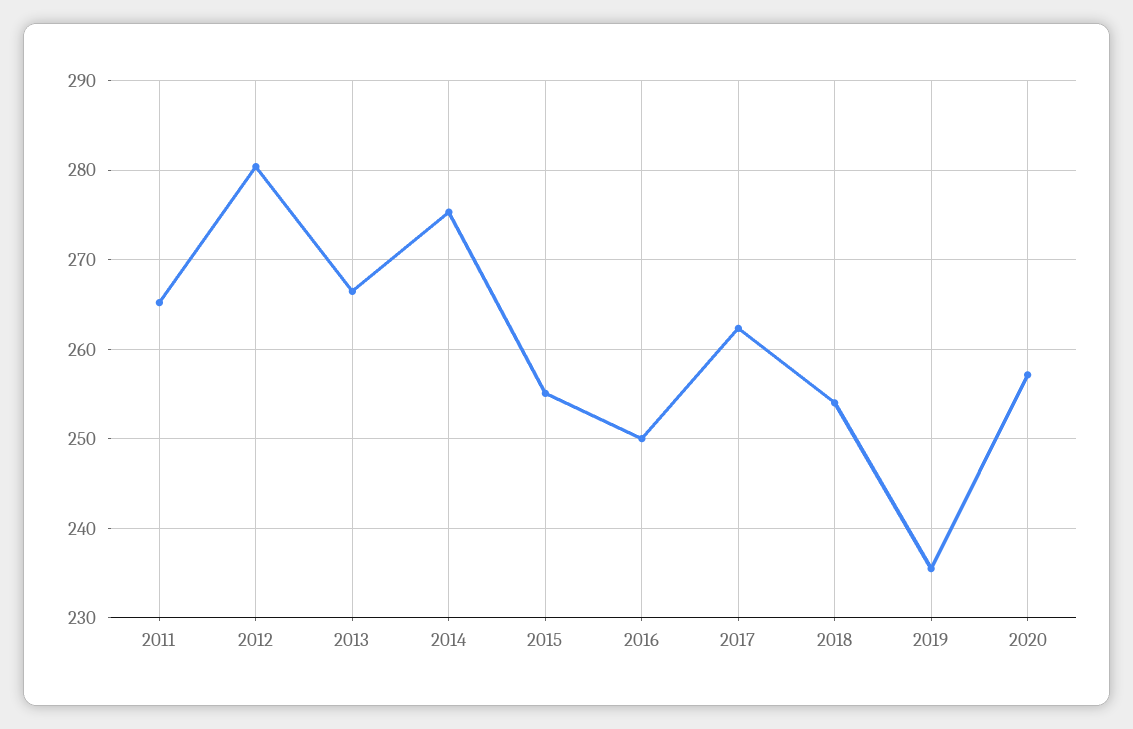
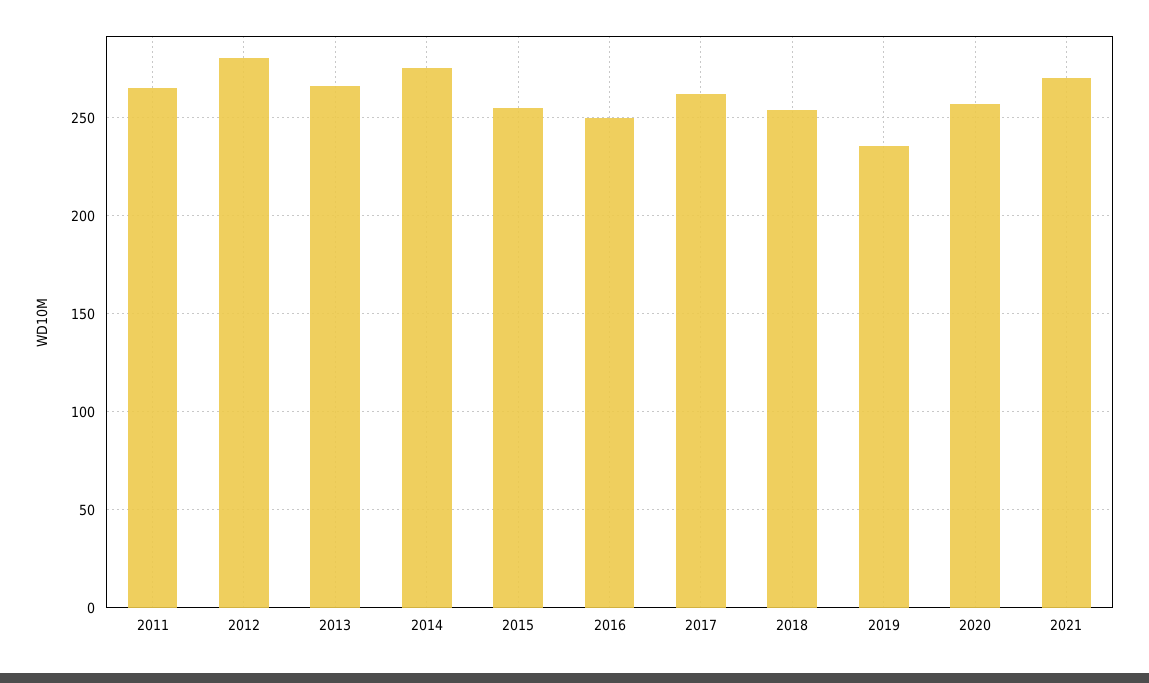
2021: none -> 270

